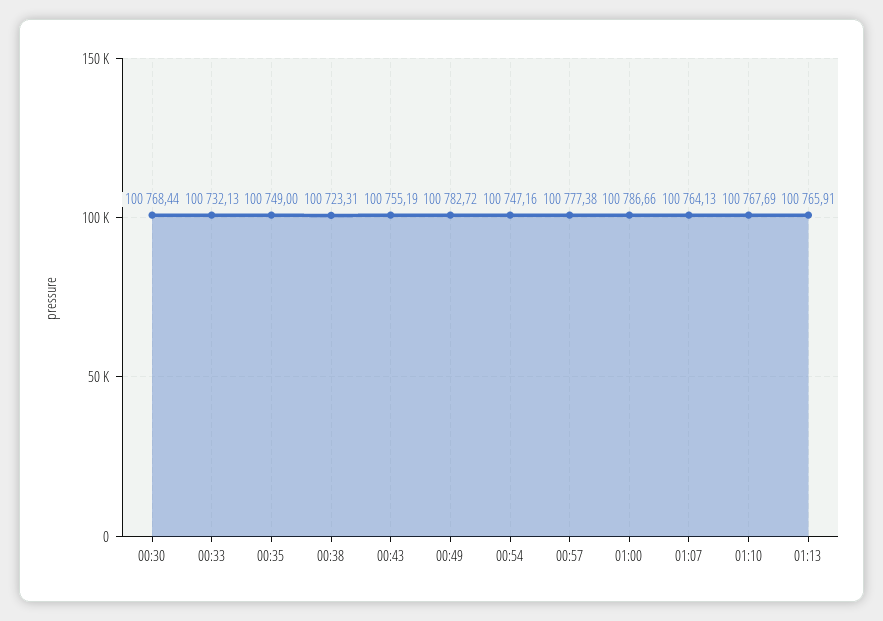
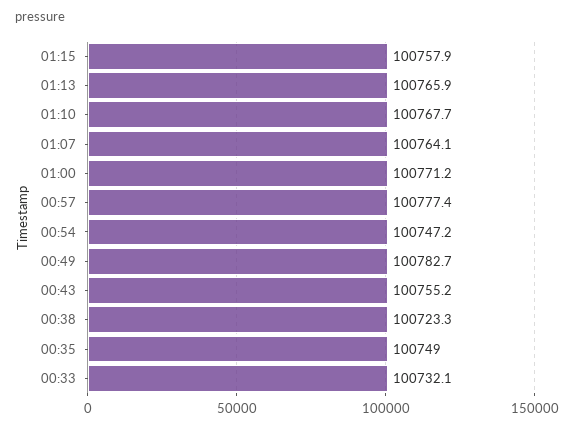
00:30: 100768.44 -> none
01:00: 100786.66 -> 100771.2
01:15: none -> 100757.9

